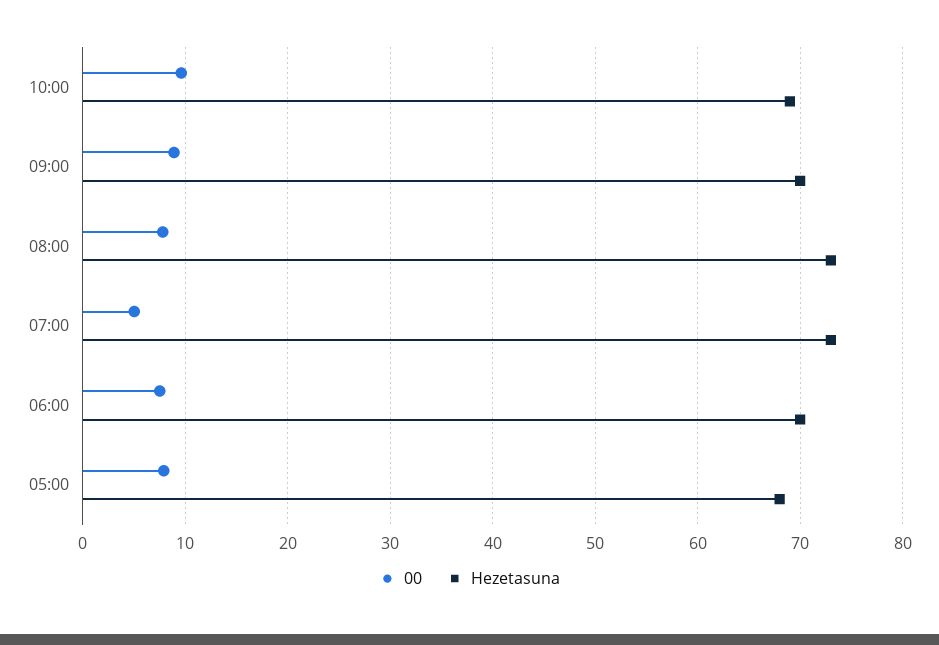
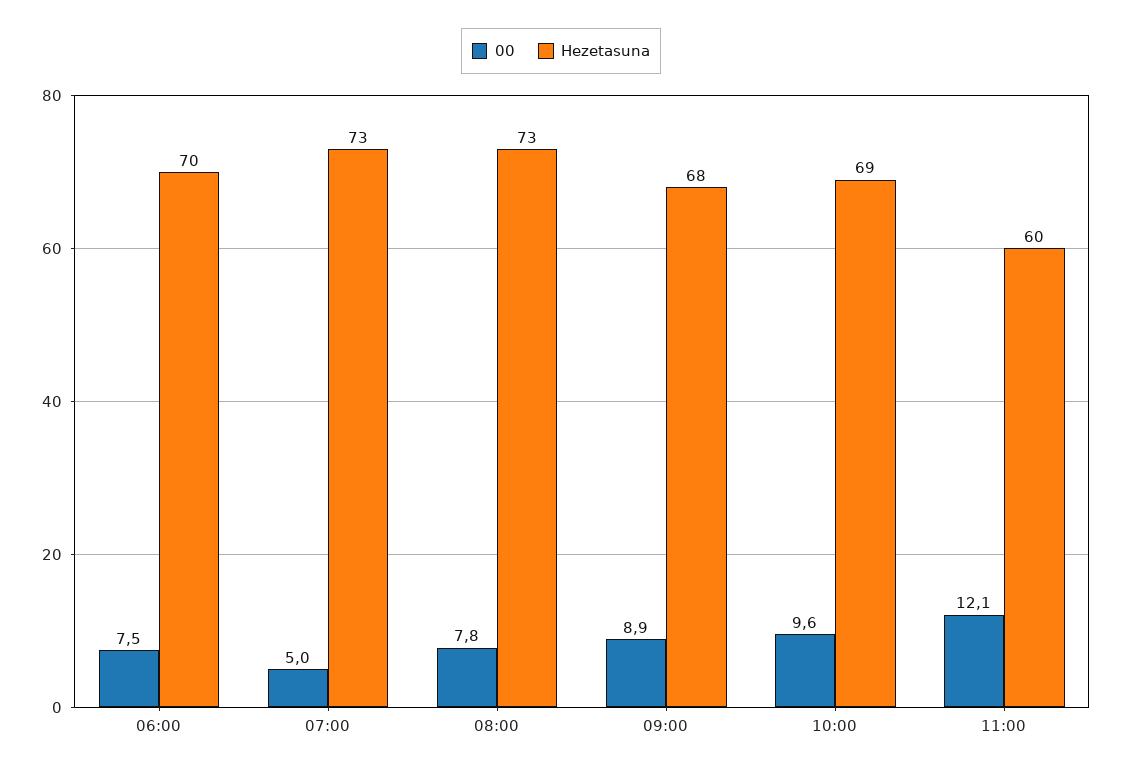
Hezetasuna, 09:00: 70 -> 68
00, 05:00: 8 -> none
Hezetasuna, 05:00: 68 -> none
00, 11:00: none -> 12.1
Hezetasuna, 11:00: none -> 60

